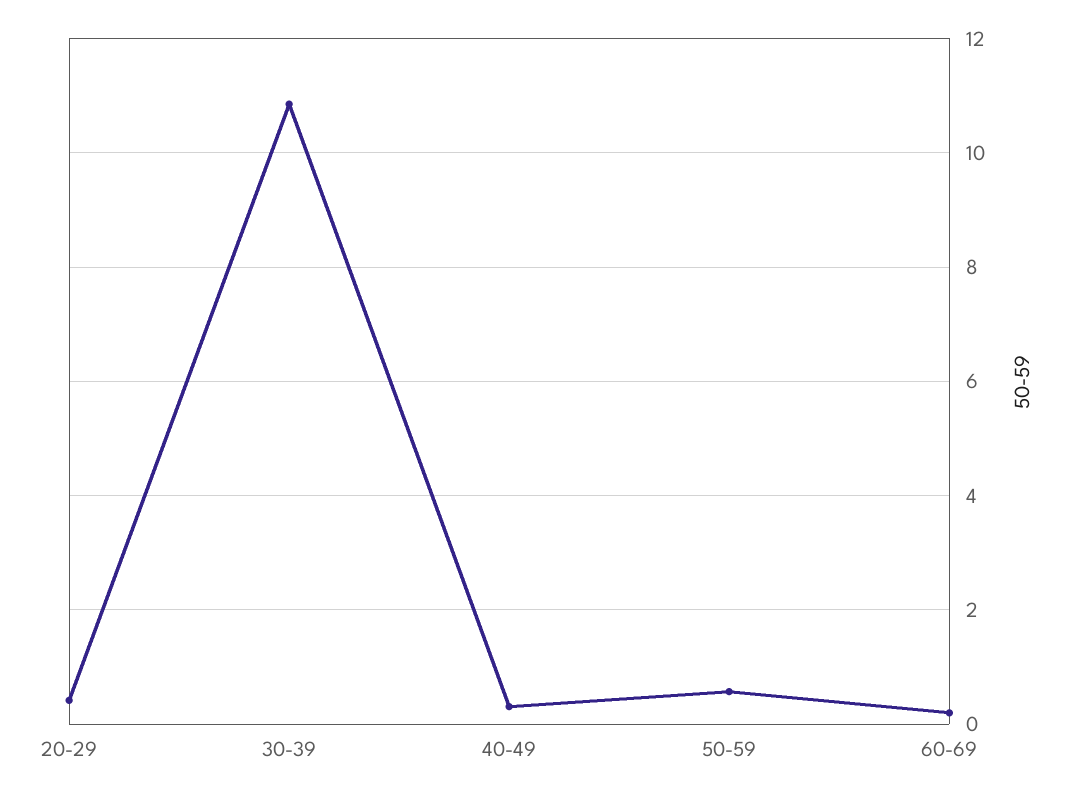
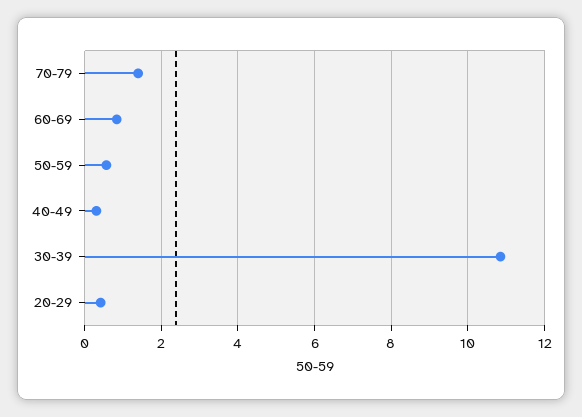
60-69: 0.2 -> 0.8
70-79: none -> 1.4

